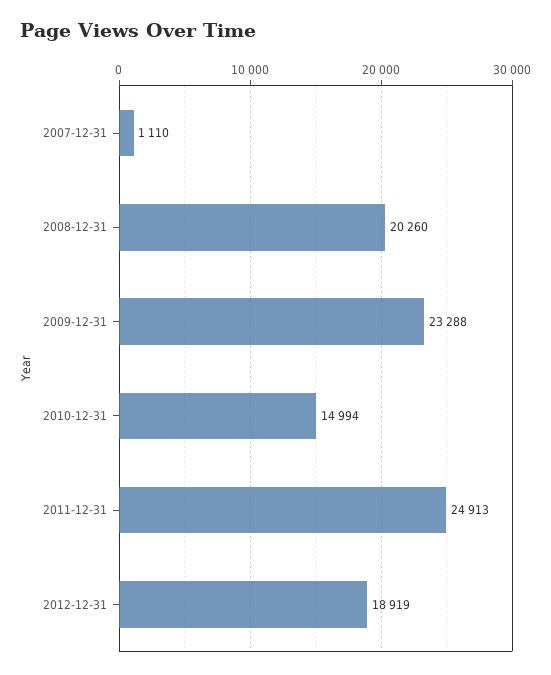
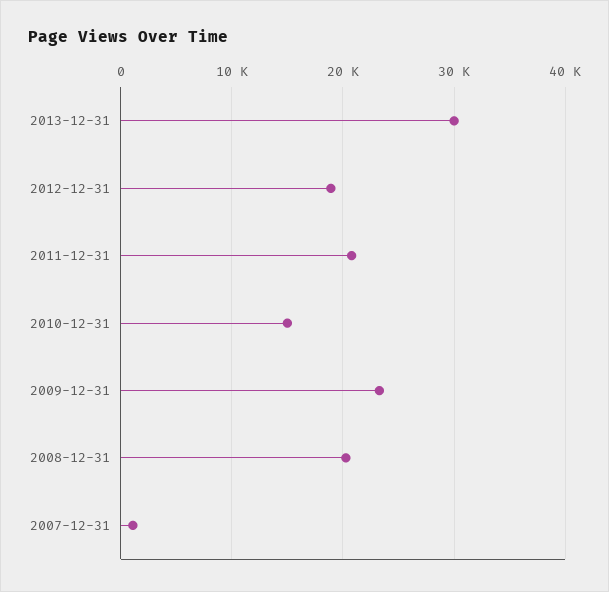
2011-12-31: 24913 -> 21000
2013-12-31: none -> 30000

